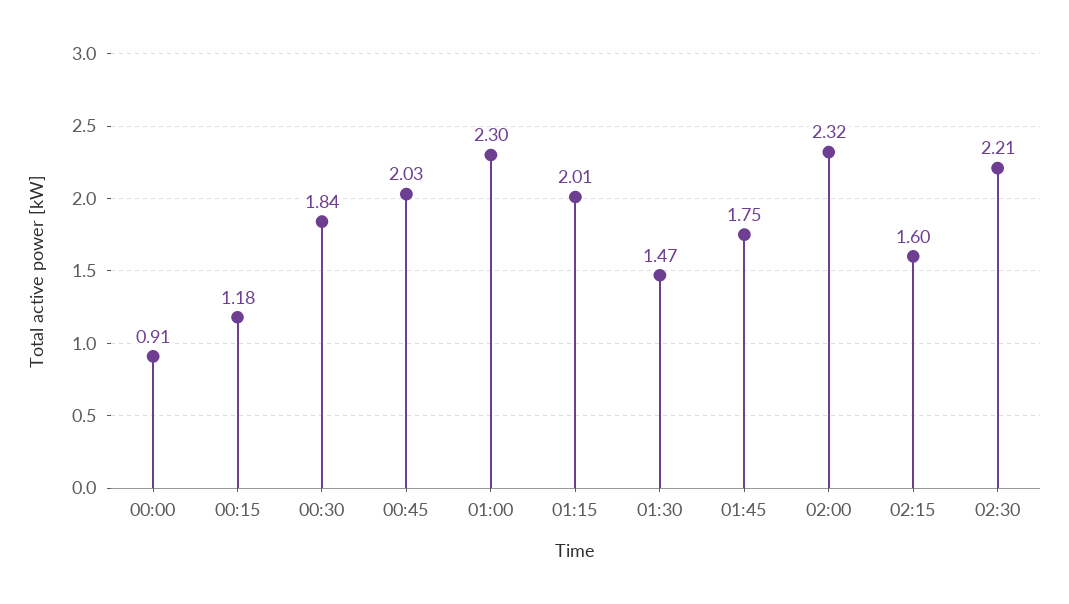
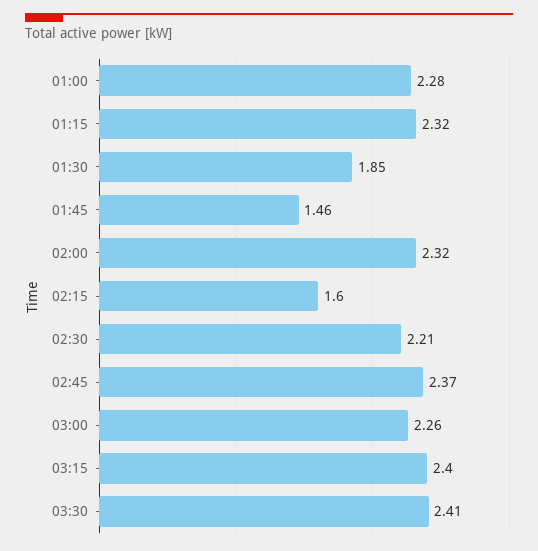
00:00: 0.91 -> none
00:15: 1.18 -> none
00:30: 1.84 -> none
00:45: 2.03 -> none
01:00: 2.3 -> 2.28
01:15: 2.01 -> 2.32
01:30: 1.47 -> 1.85
01:45: 1.75 -> 1.46
02:45: none -> 2.37
03:00: none -> 2.26
03:15: none -> 2.4
03:30: none -> 2.41

